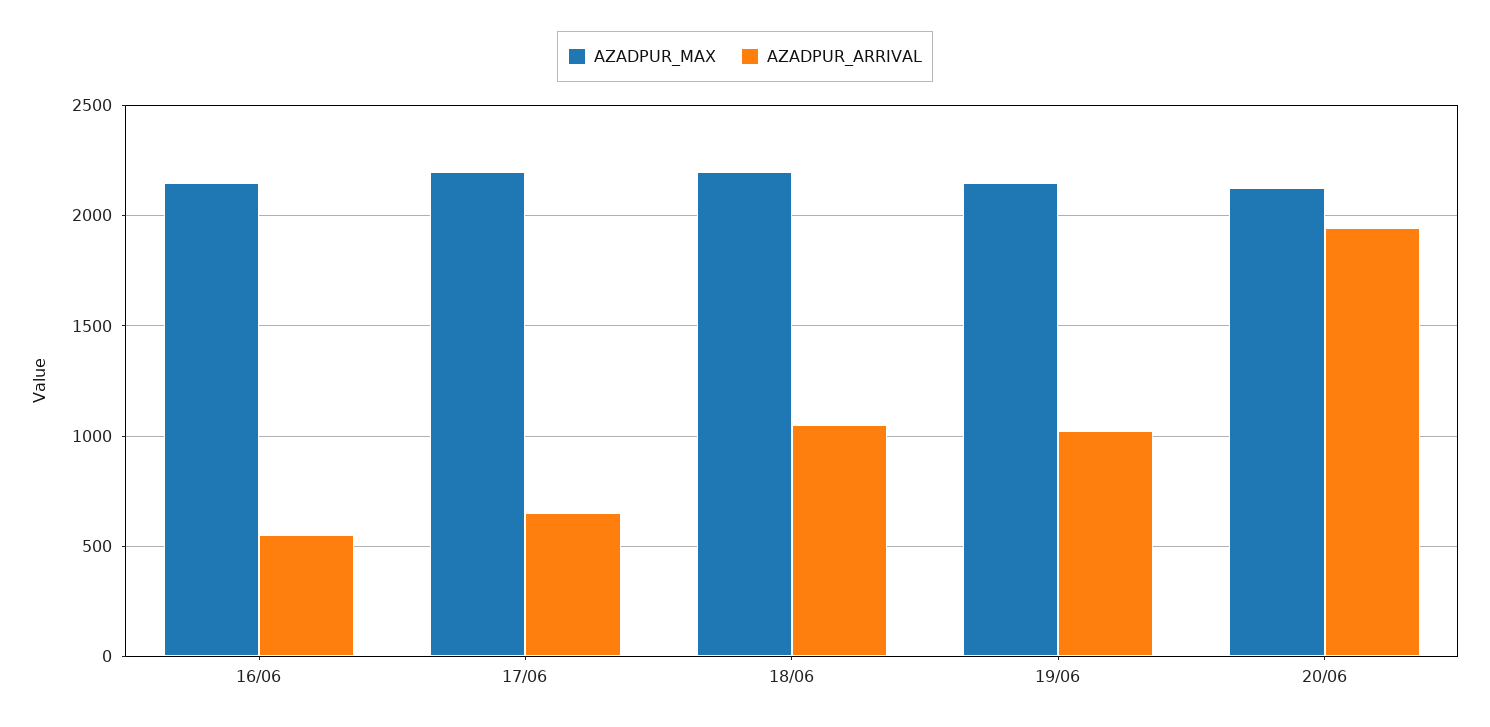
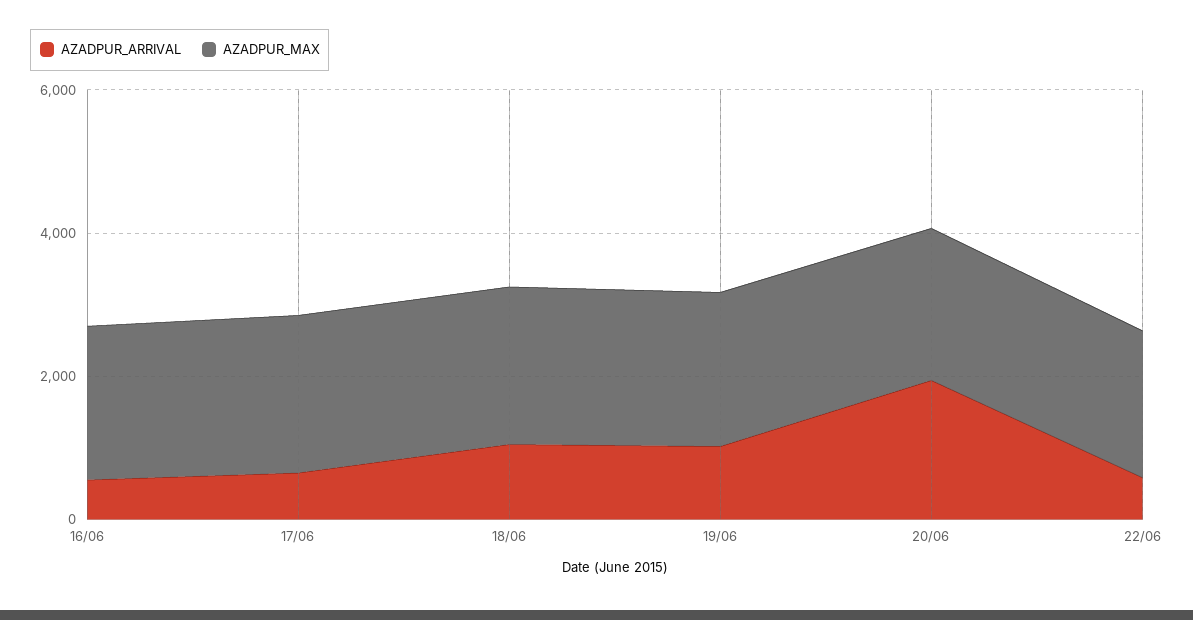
AZADPUR_ARRIVAL, 22/06: none -> 500
AZADPUR_MAX, 22/06: none -> 2000

